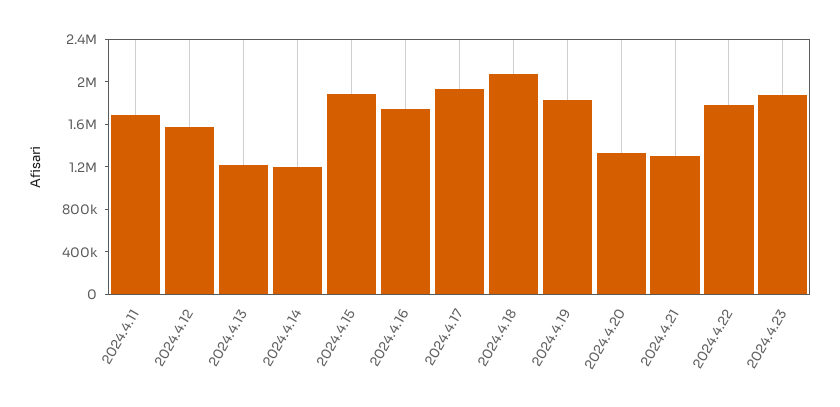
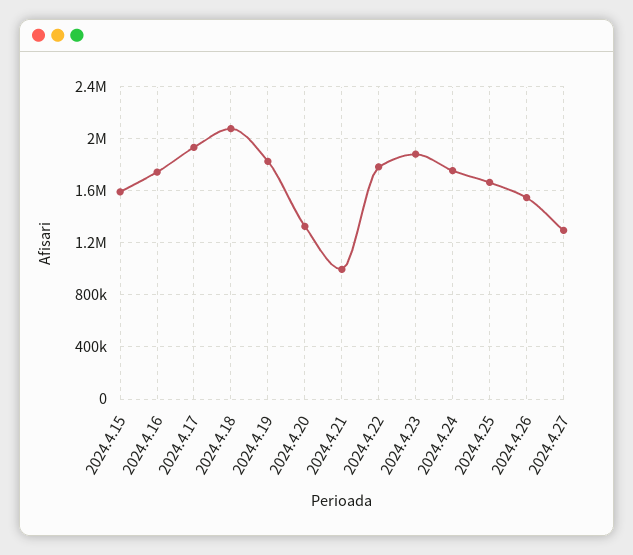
2024.4.11: 1700000 -> none
2024.4.12: 1600000 -> none
2024.4.13: 1200000 -> none
2024.4.14: 1200000 -> none
2024.4.15: 1900000 -> 1600000
2024.4.21: 1300000 -> 1000000
2024.4.24: none -> 1750000
2024.4.25: none -> 1650000
2024.4.26: none -> 1550000
2024.4.27: none -> 1300000

